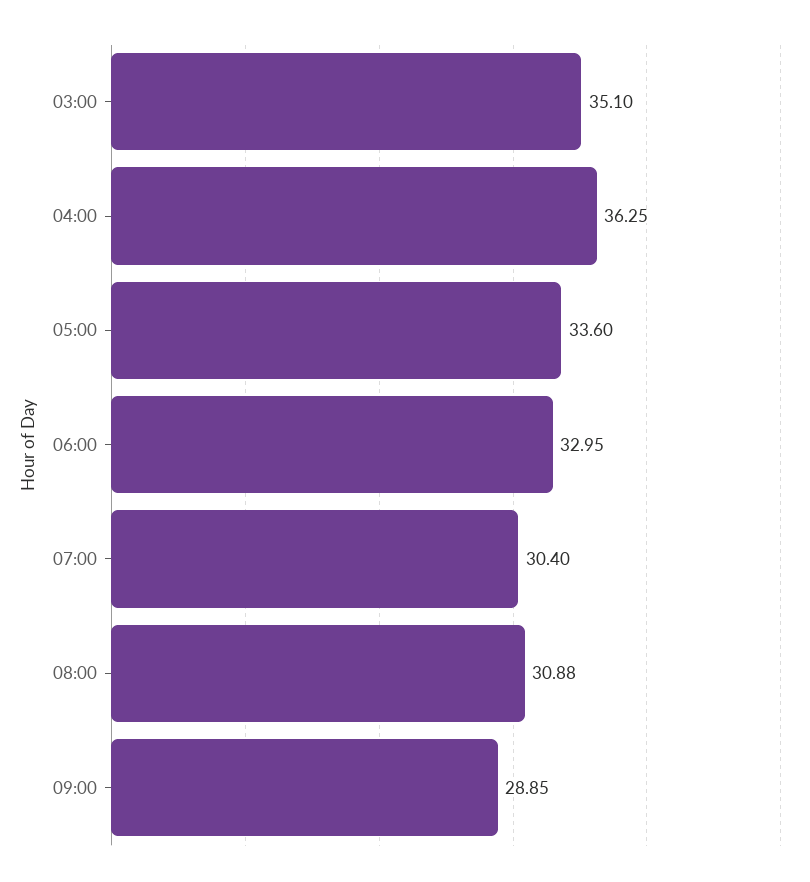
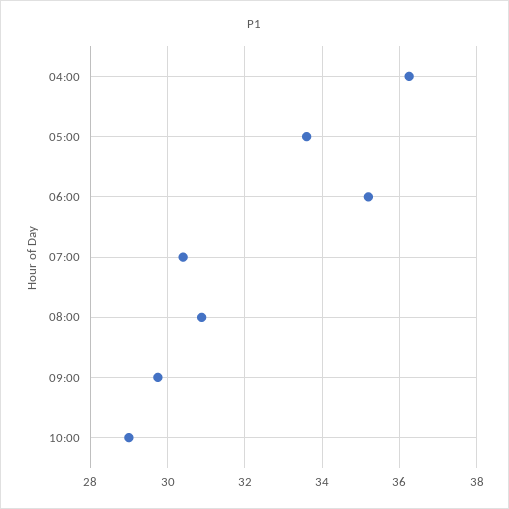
03:00: 35.1 -> none
06:00: 32.95 -> 35.2
09:00: 28.85 -> 29.8
10:00: none -> 29

